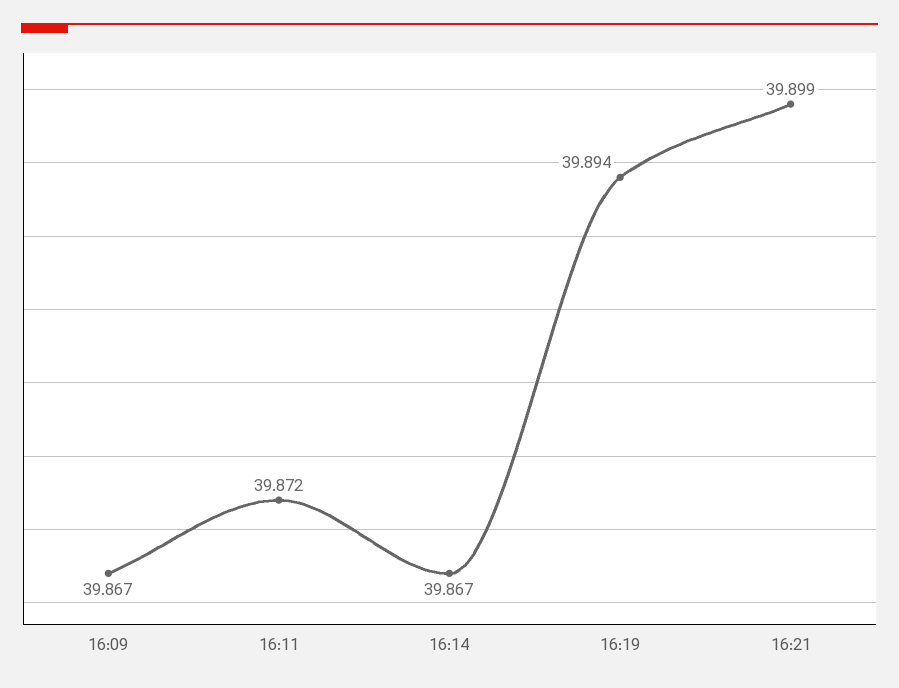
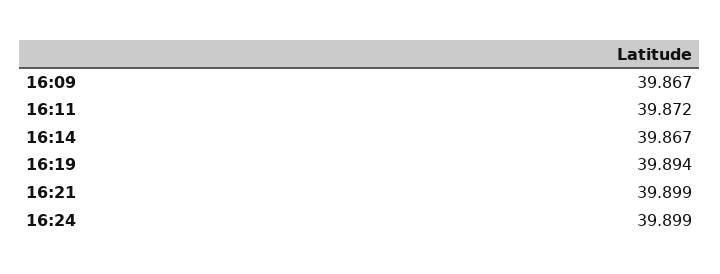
16:24: none -> 39.899

